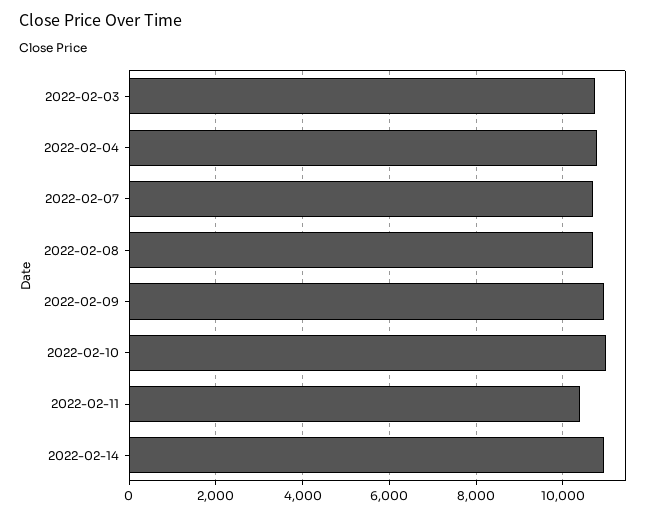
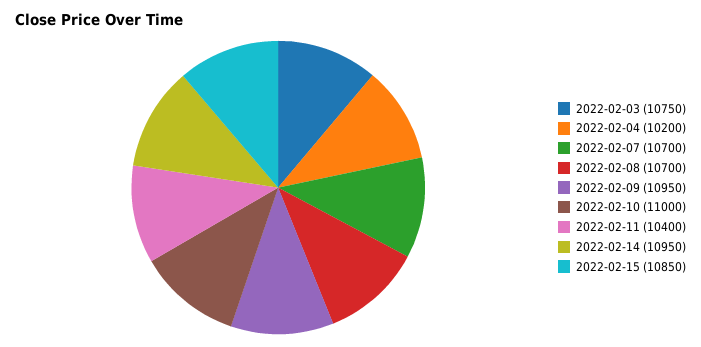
2022-02-04: 10800 -> 10200
2022-02-15: none -> 10850

